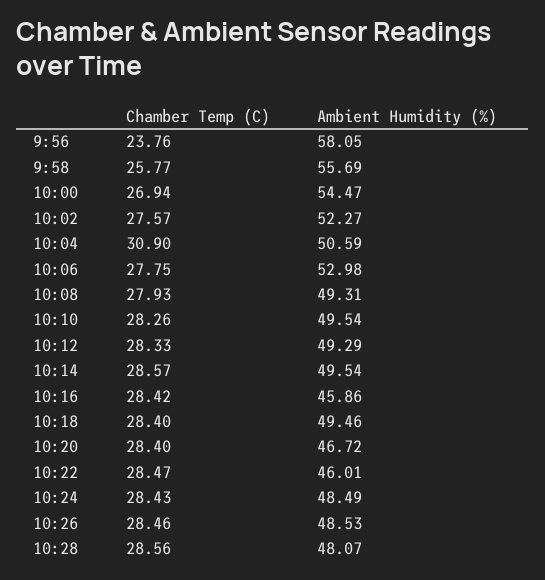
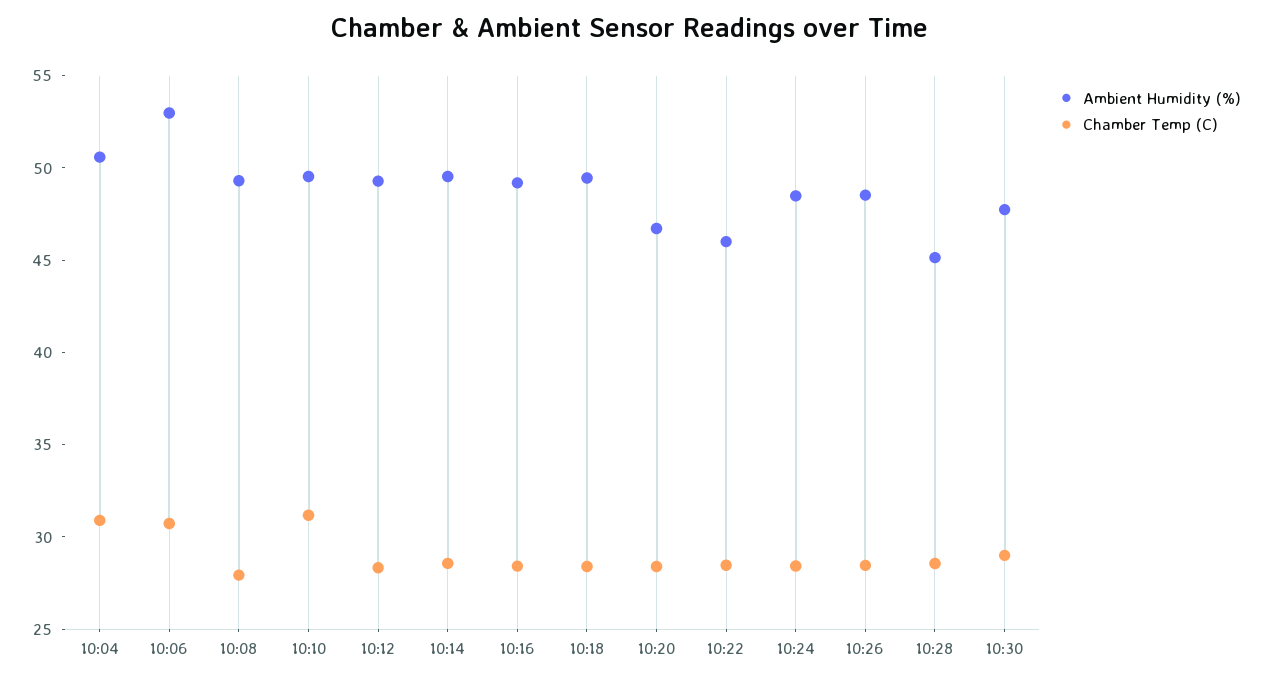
Chamber Temp (C), 9:56: 23.76 -> none
Ambient Humidity (%), 9:56: 58.05 -> none
Chamber Temp (C), 9:58: 25.77 -> none
Ambient Humidity (%), 9:58: 55.69 -> none
Chamber Temp (C), 10:00: 26.94 -> none
Ambient Humidity (%), 10:00: 54.47 -> none
Chamber Temp (C), 10:02: 27.57 -> none
Ambient Humidity (%), 10:02: 52.27 -> none
Chamber Temp (C), 10:06: 27.75 -> 31
Chamber Temp (C), 10:10: 28.26 -> 31
Ambient Humidity (%), 10:16: 45.86 -> 49
Ambient Humidity (%), 10:28: 48.07 -> 45
Ambient Humidity (%), 10:30: none -> 48
Chamber Temp (C), 10:30: none -> 29

